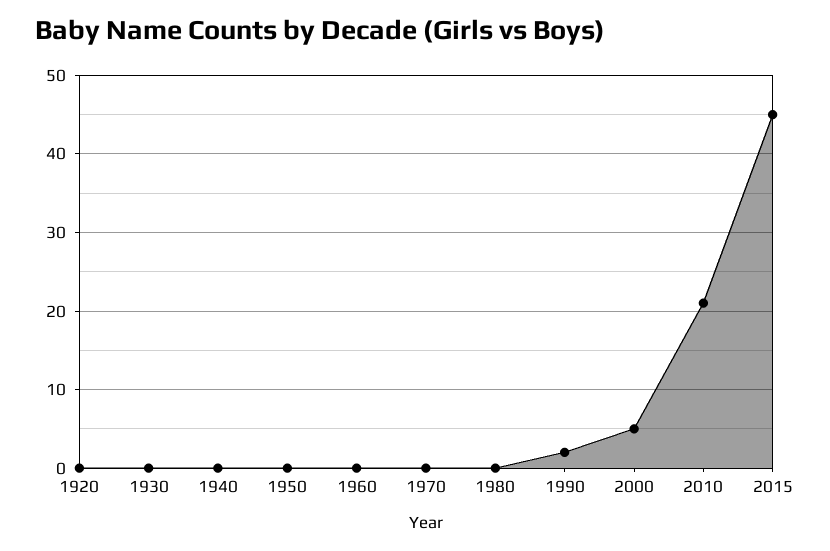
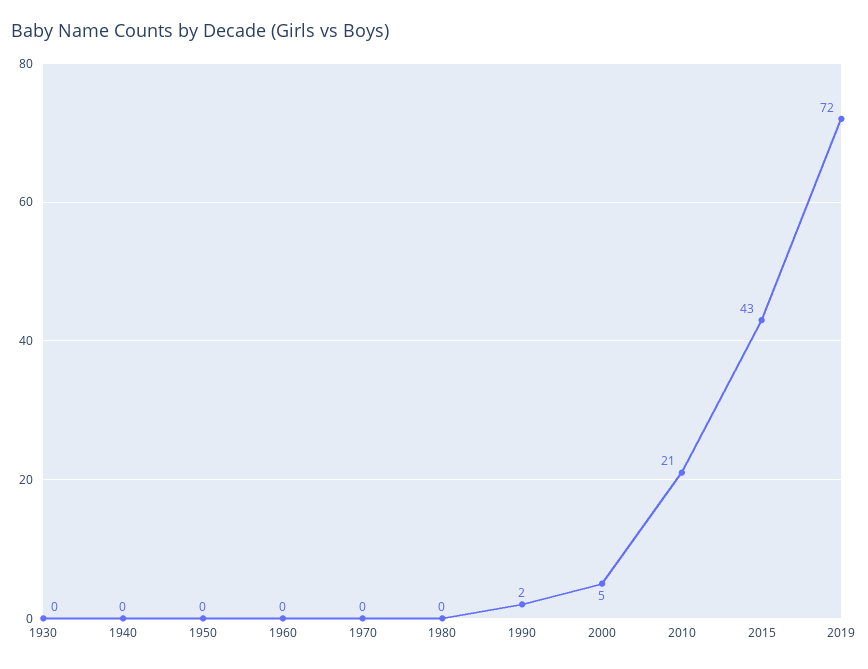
1920: 0 -> none
2015: 45 -> 43
2019: none -> 72

